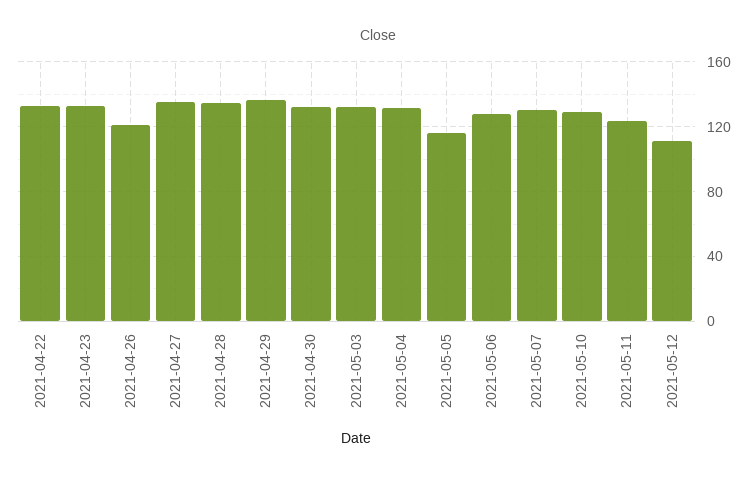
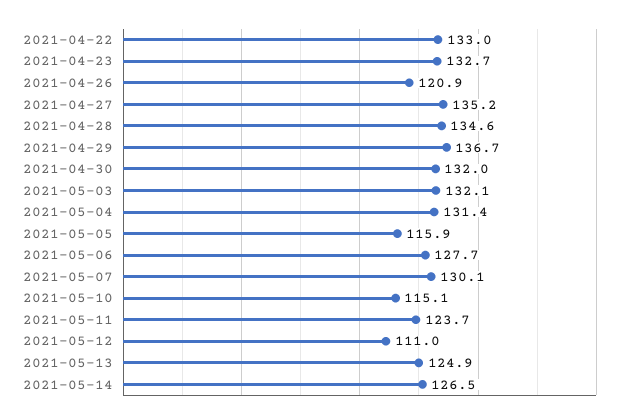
2021-05-10: 130 -> 115.1
2021-05-13: none -> 124.9
2021-05-14: none -> 126.5

